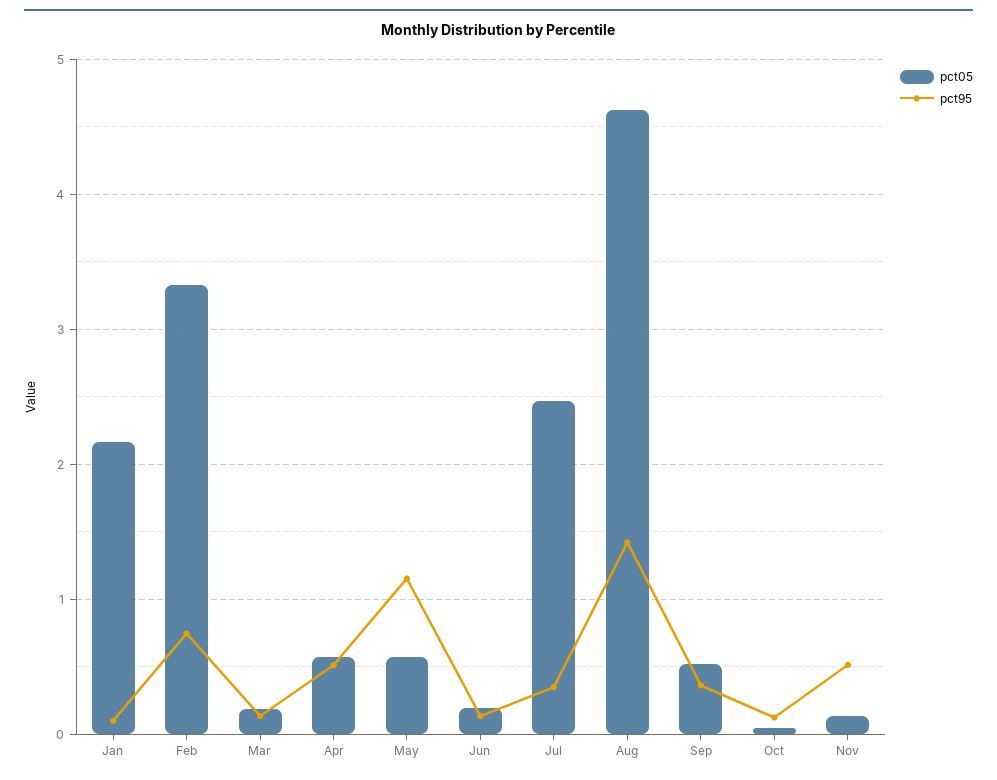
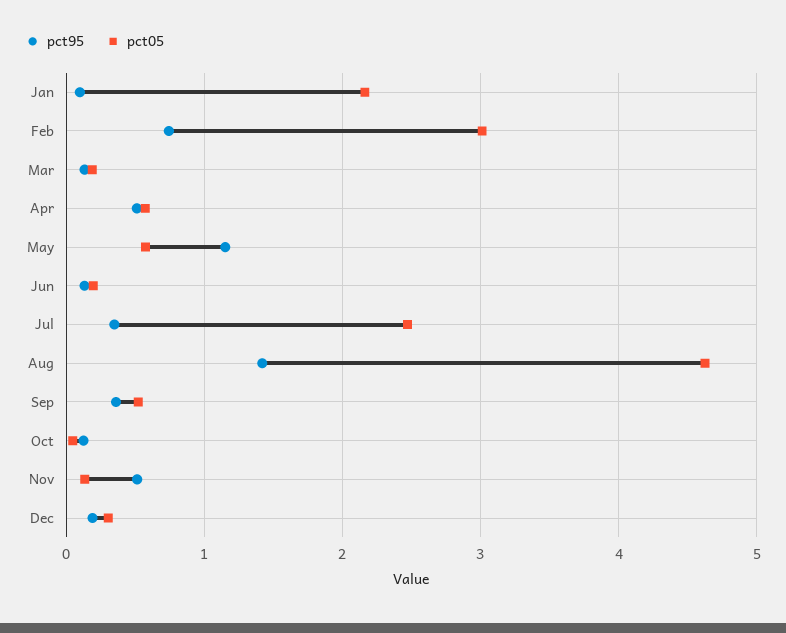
pct05, Feb: 3.3 -> 3
pct95, Dec: none -> 0.2
pct05, Dec: none -> 0.3

